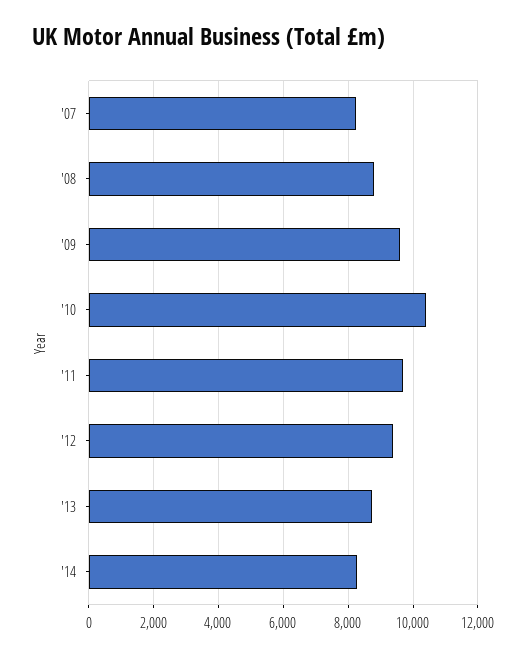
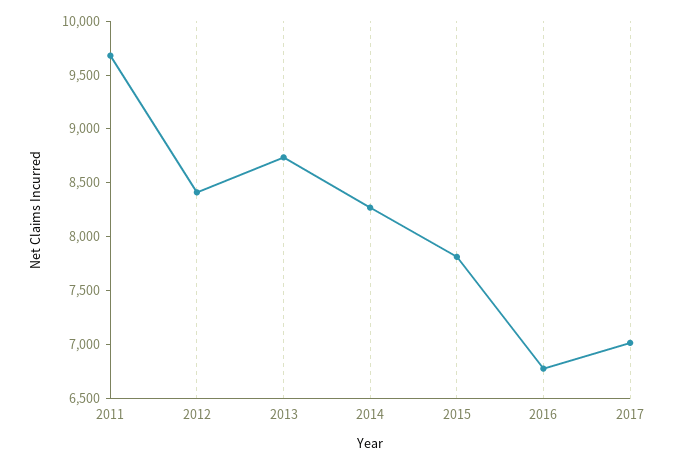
'07: 8200 -> none
'08: 8800 -> none
'09: 9600 -> none
'10: 10400 -> none
'12: 9400 -> 8400
2015: none -> 7800
2016: none -> 6800
2017: none -> 7000

